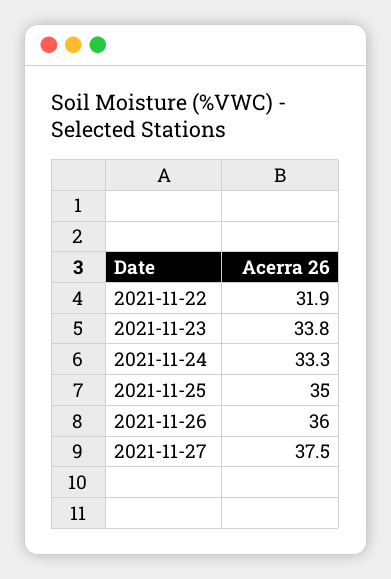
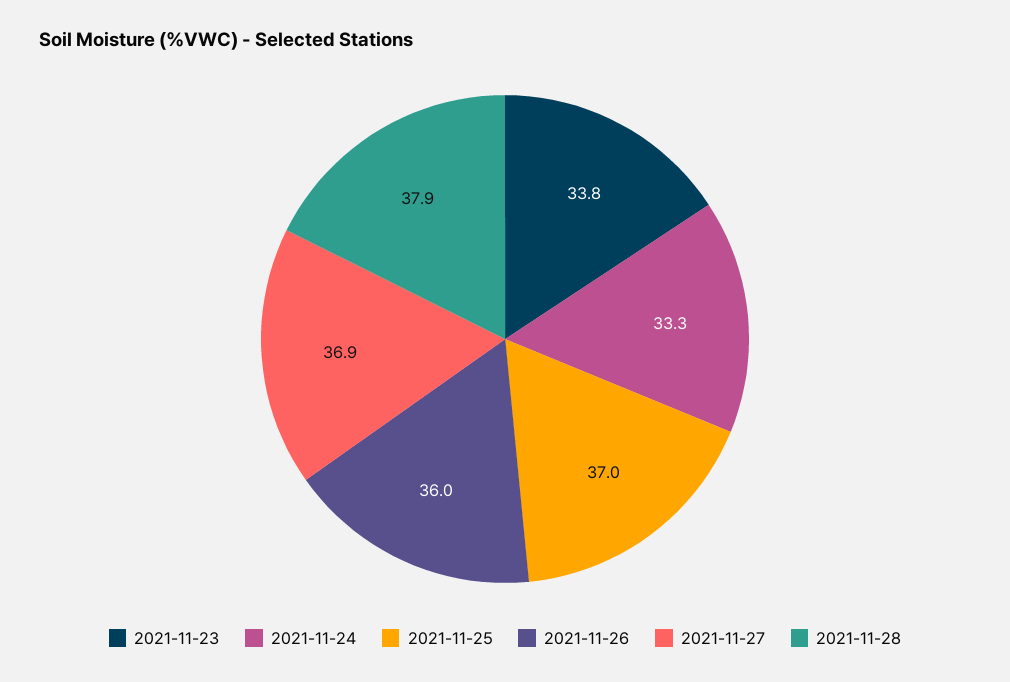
2021-11-22: 31.9 -> none
2021-11-25: 35 -> 37
2021-11-27: 37.5 -> 36.9
2021-11-28: none -> 37.9

